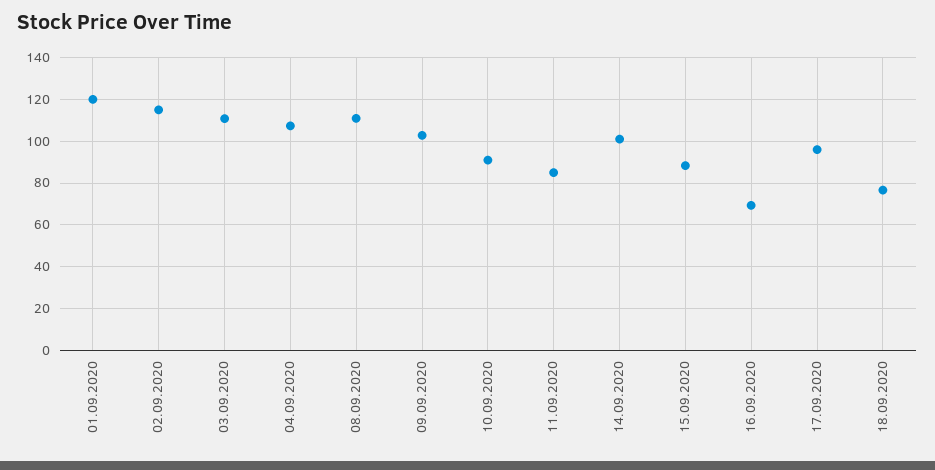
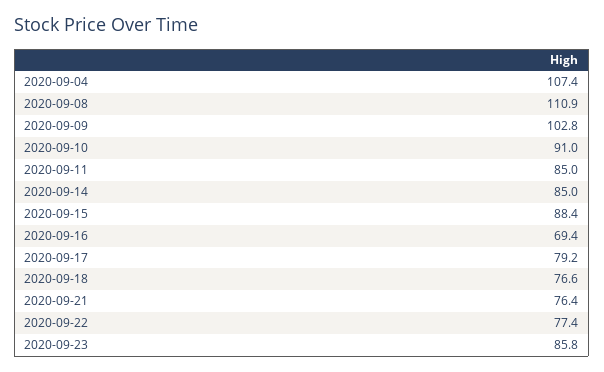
01.09.2020: 120 -> none
02.09.2020: 115 -> none
03.09.2020: 110 -> none
14.09.2020: 100 -> 85
17.09.2020: 95 -> 79.2
2020-09-21: none -> 76.4
2020-09-22: none -> 77.4
2020-09-23: none -> 85.8

